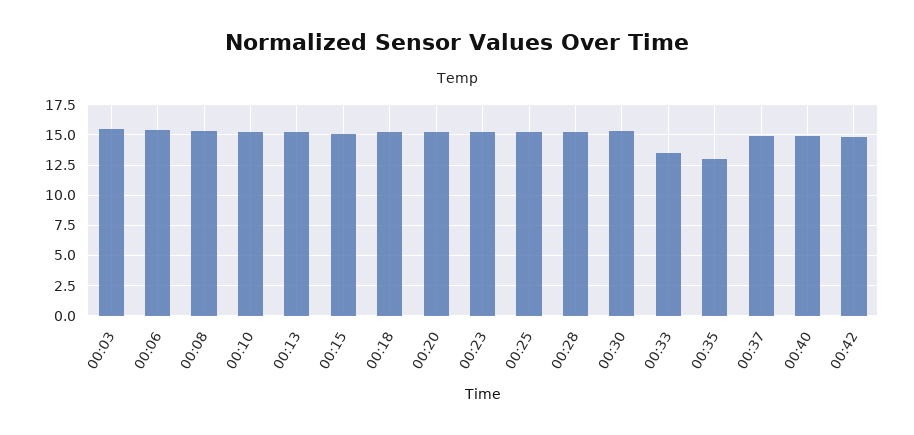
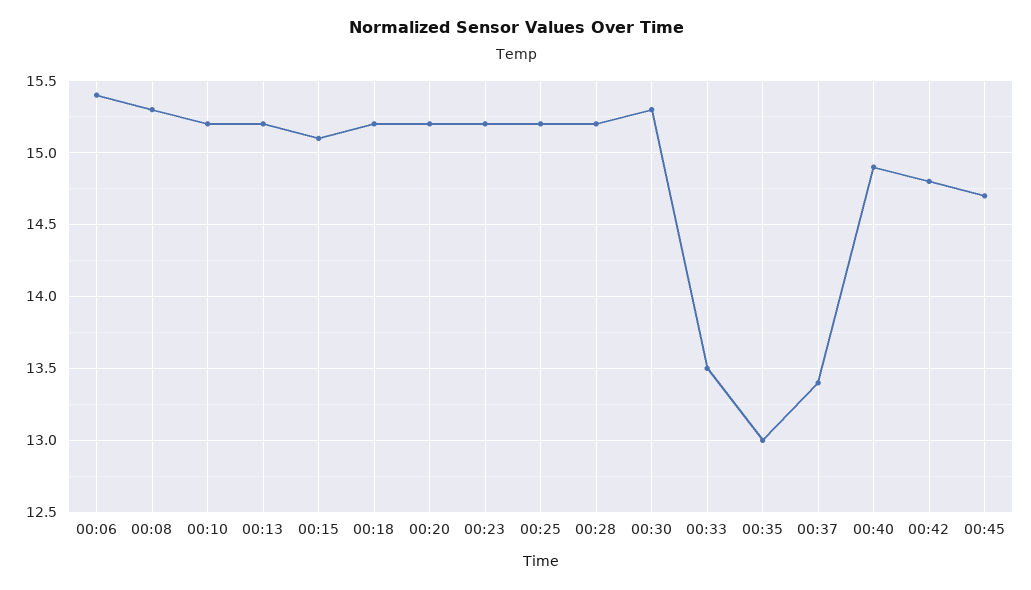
00:03: 15.5 -> none
00:37: 15 -> 13.4
00:45: none -> 14.7

